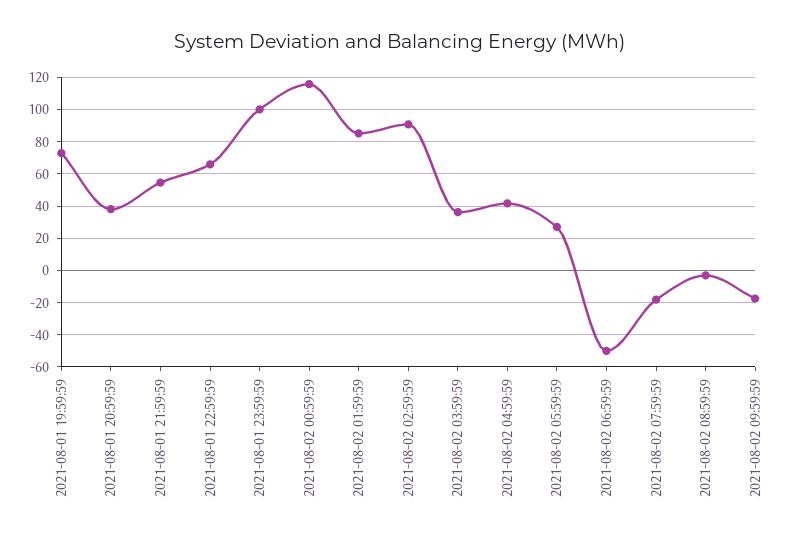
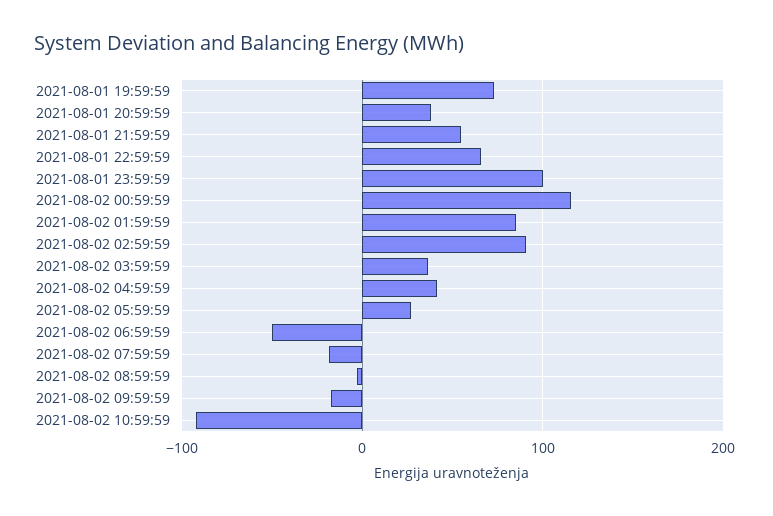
2021-08-02 10:59:59: none -> -90

